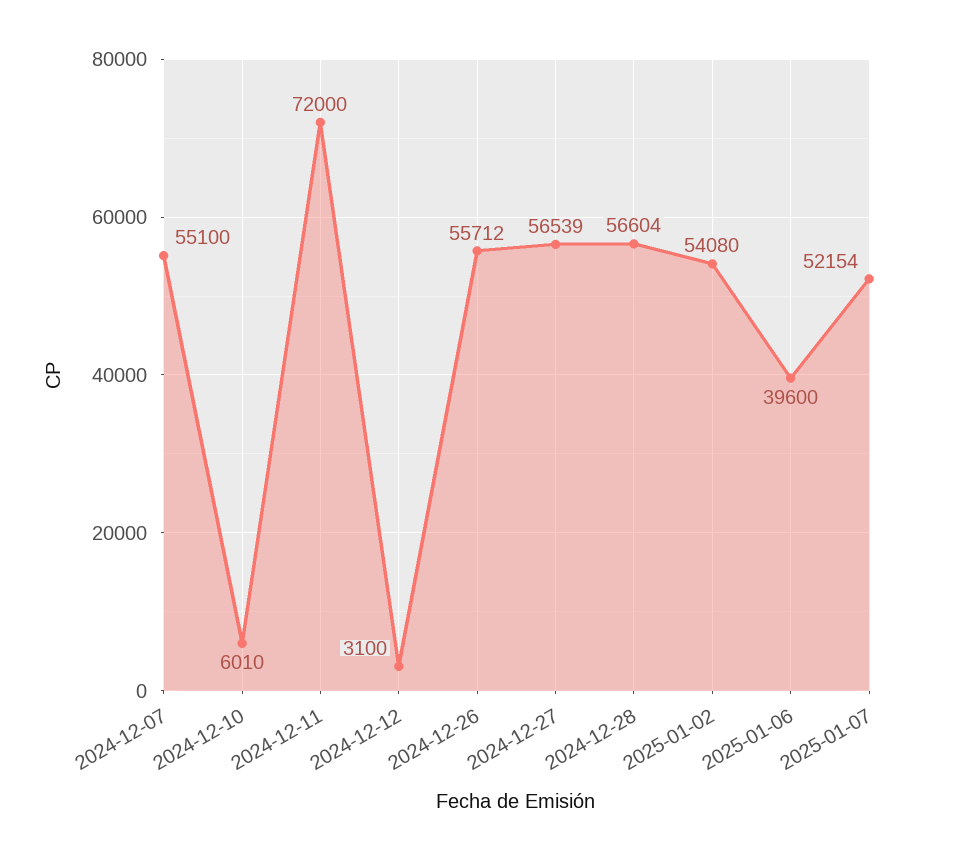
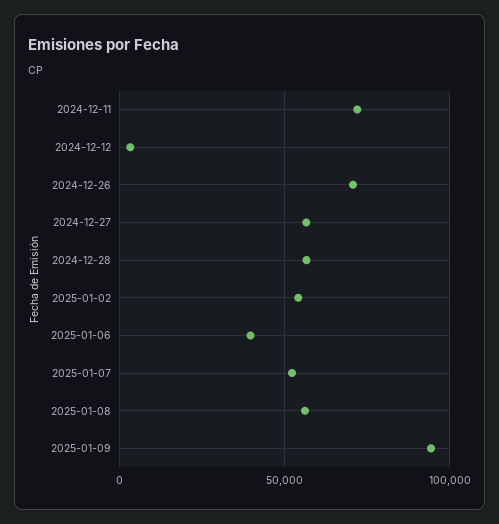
2024-12-07: 55100 -> none
2024-12-10: 6010 -> none
2024-12-26: 55712 -> 70000
2025-01-08: none -> 55000
2025-01-09: none -> 95000

